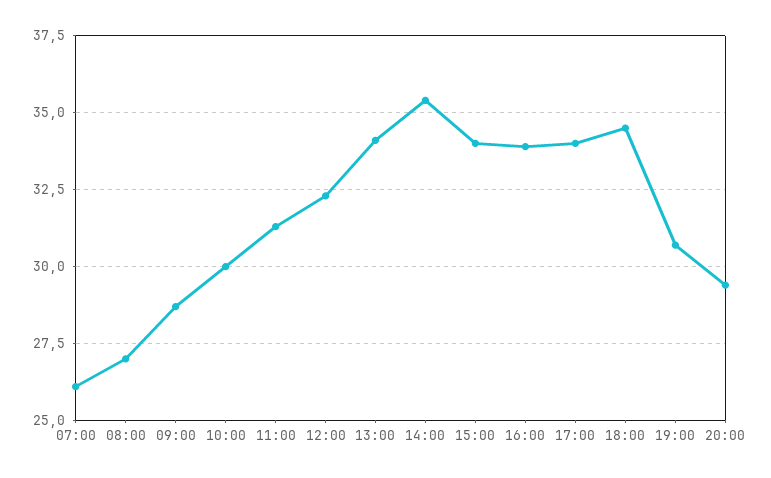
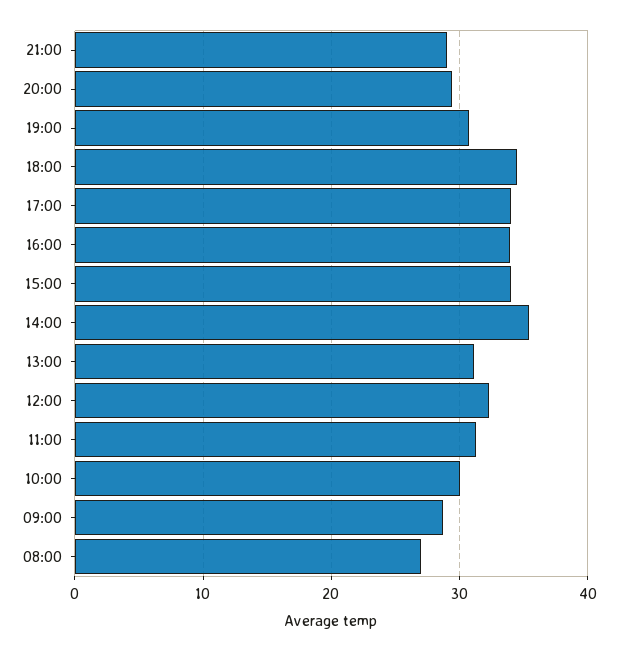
07:00: 26 -> none
13:00: 34 -> 31
21:00: none -> 29

